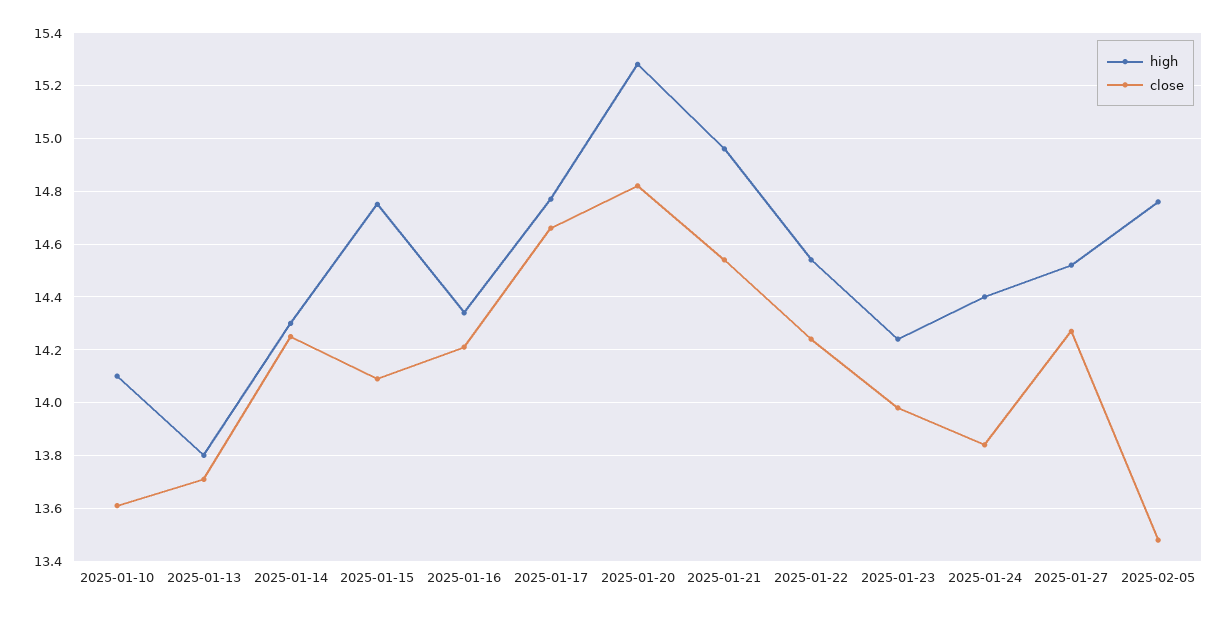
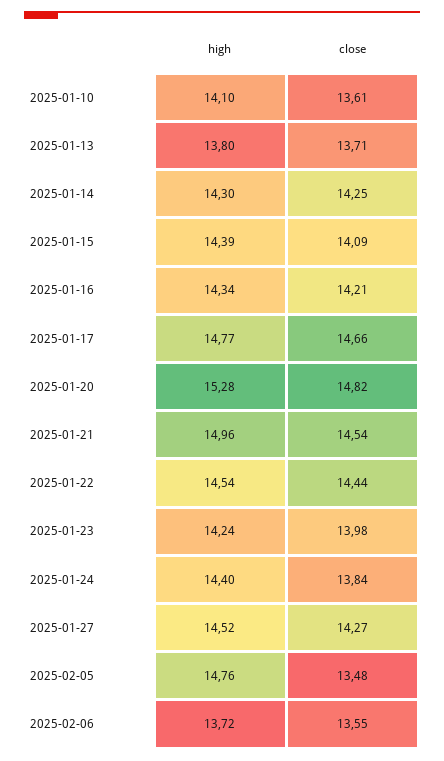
high, 2025-01-15: 14.75 -> 14.39
close, 2025-01-22: 14.25 -> 14.44
high, 2025-02-06: none -> 13.72
close, 2025-02-06: none -> 13.55

